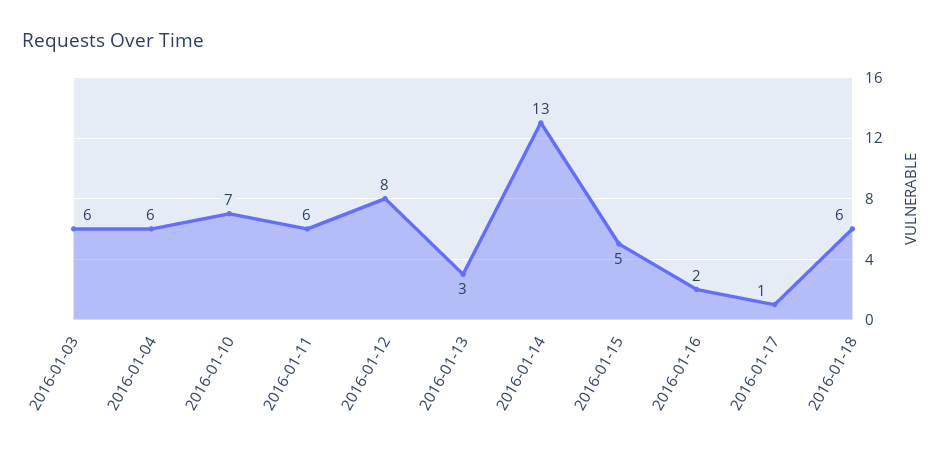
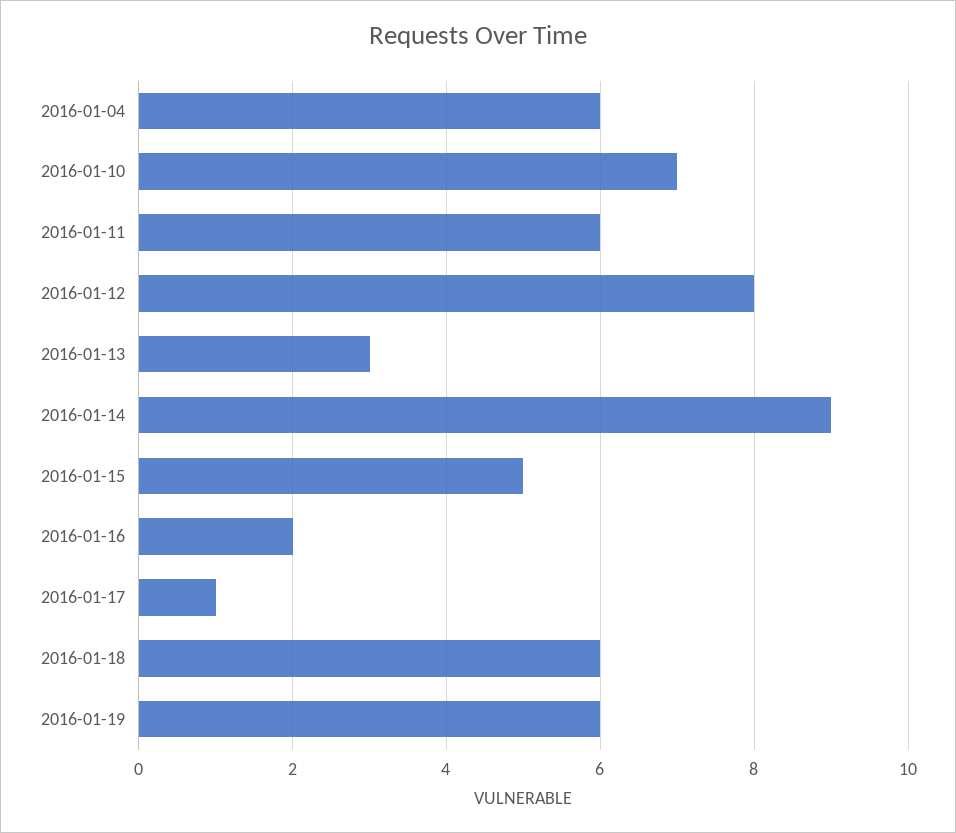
2016-01-03: 6 -> none
2016-01-14: 13 -> 9
2016-01-19: none -> 6

